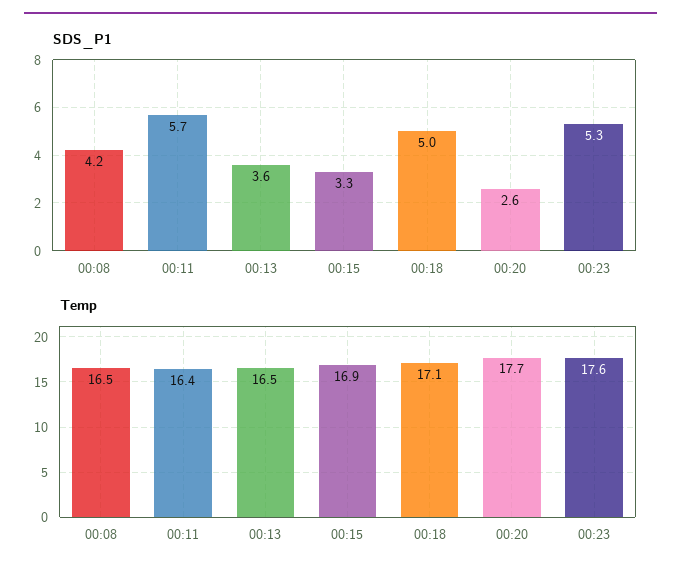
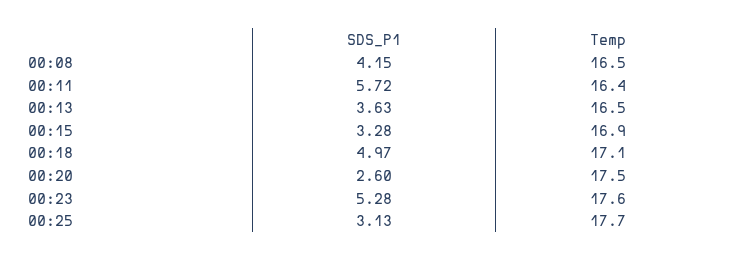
Temp, 00:20: 17.7 -> 17.5
SDS_P1, 00:25: none -> 3.13
Temp, 00:25: none -> 17.7

